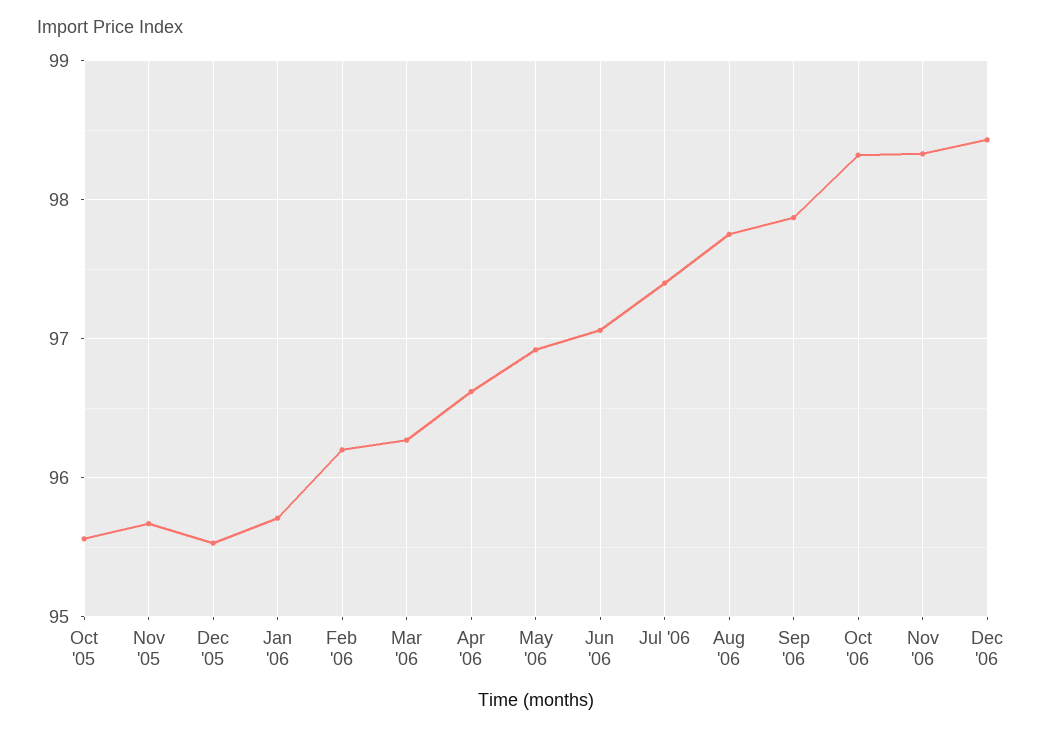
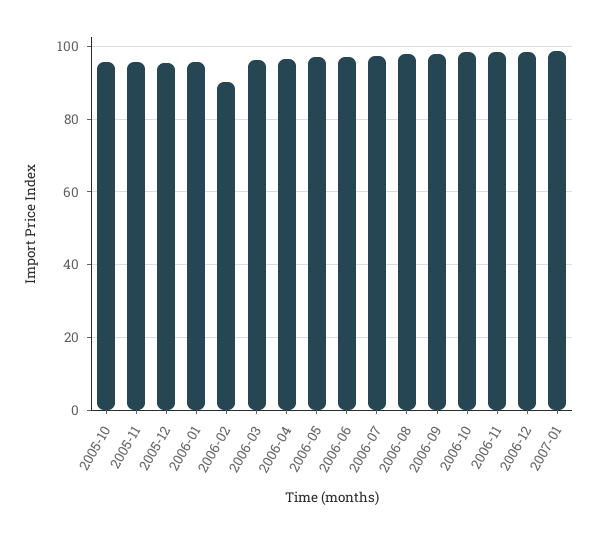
Feb '06: 96.2 -> 90
2007-01: none -> 98

